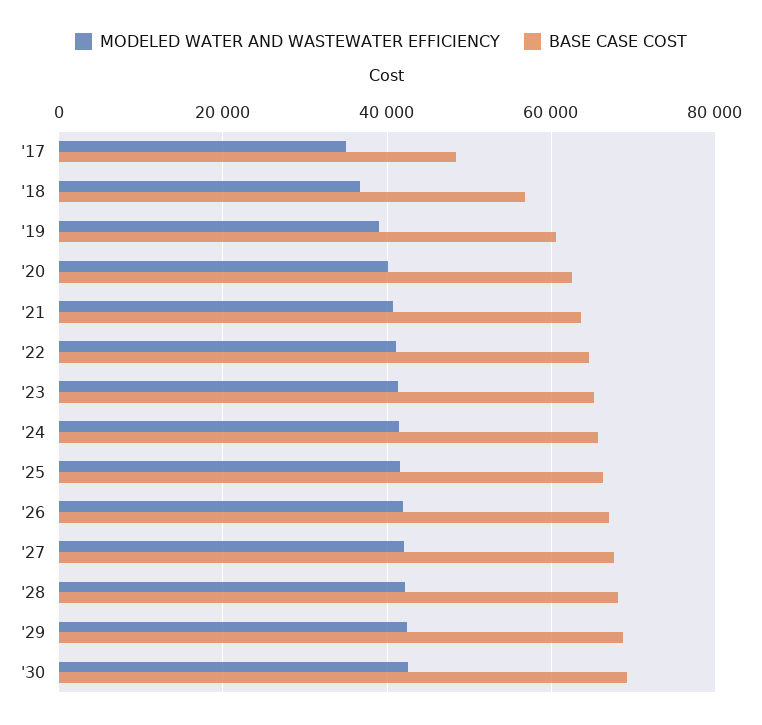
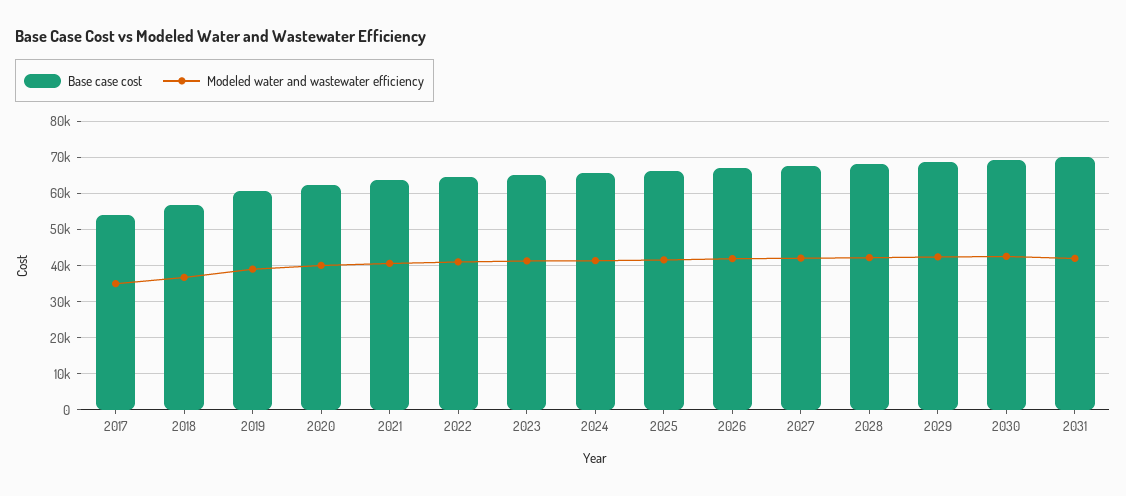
BASE CASE COST, '17: 48000 -> 54000
BASE CASE COST, 2031: none -> 70000
MODELED WATER AND WASTEWATER EFFICIENCY, 2031: none -> 42000

